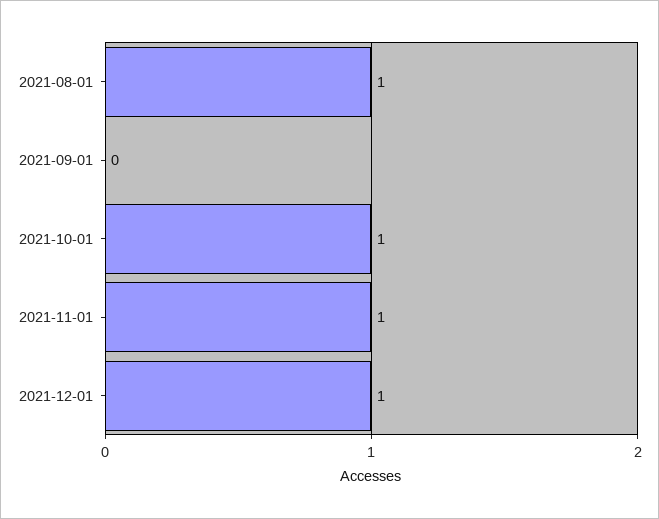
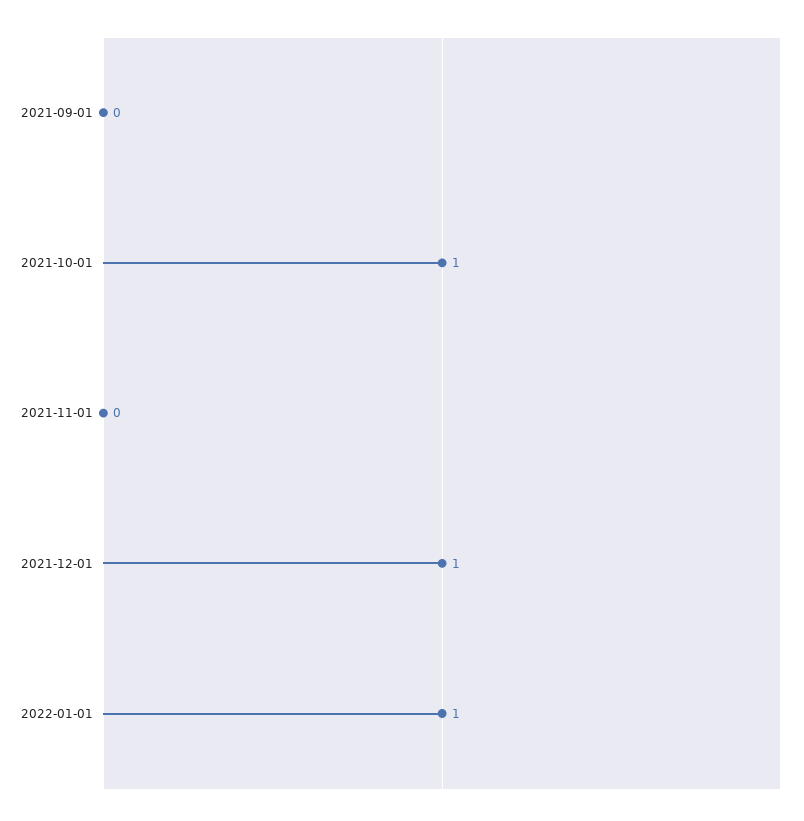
2021-08-01: 1 -> none
2021-11-01: 1 -> 0
2022-01-01: none -> 1

